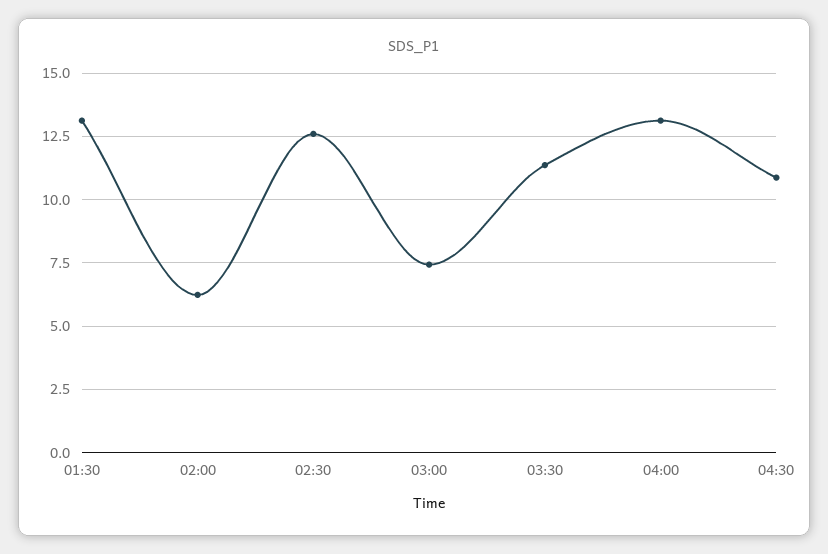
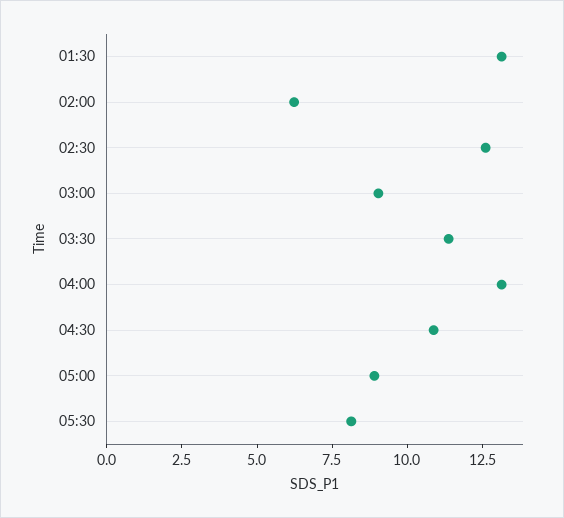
03:00: 7.5 -> 9
05:00: none -> 9
05:30: none -> 8

